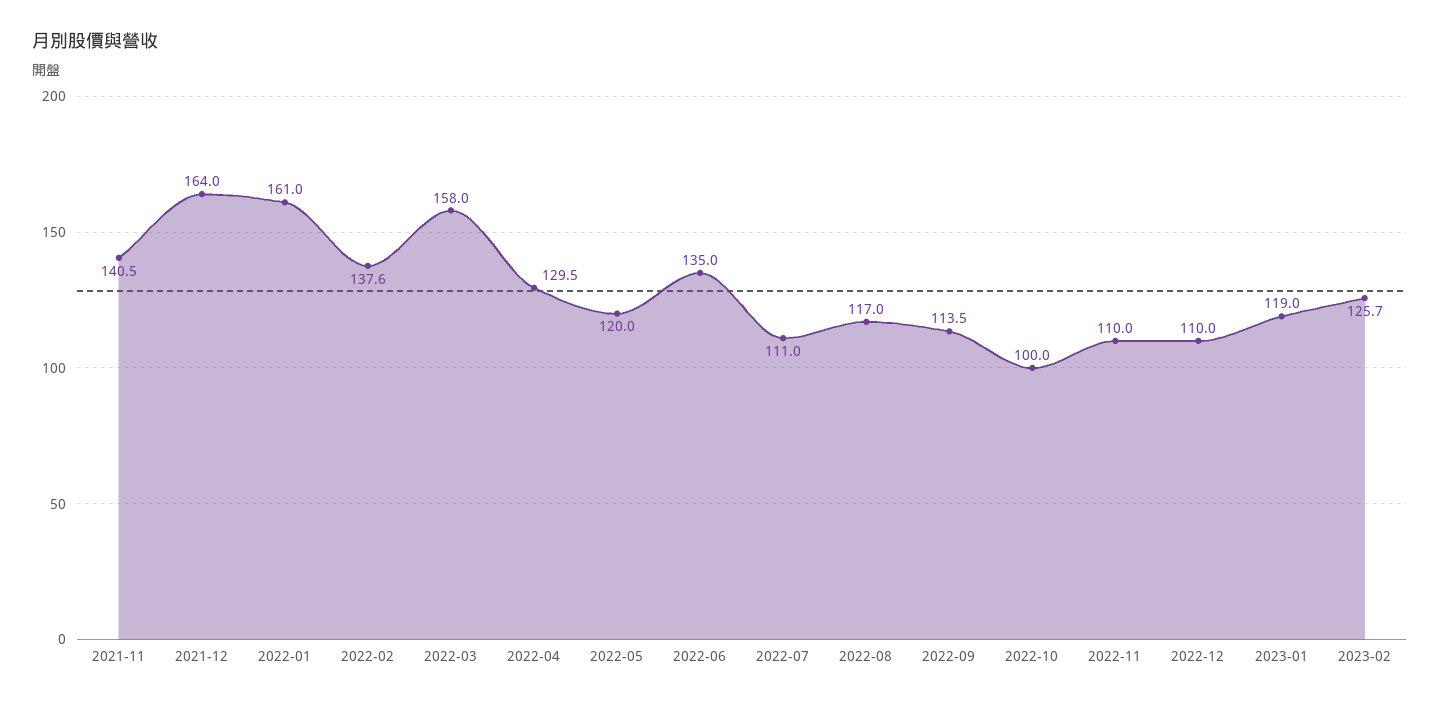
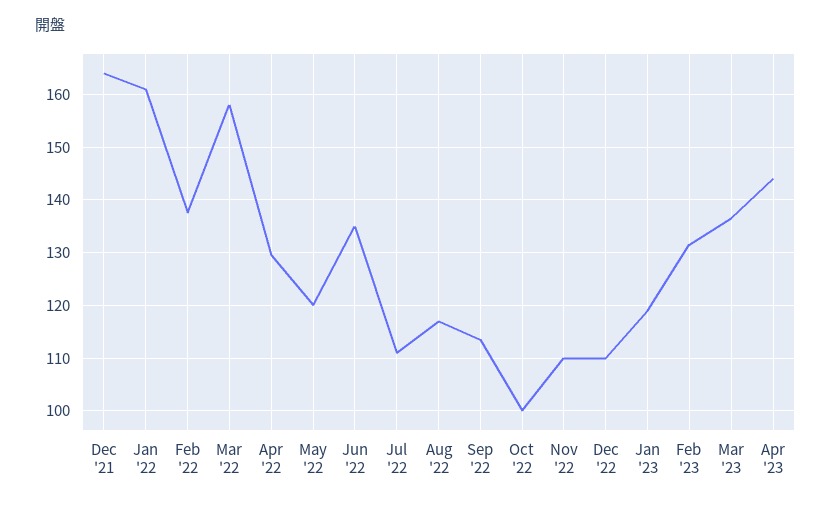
2021-11: 140.5 -> none
2023-02: 125.7 -> 132
Mar '23: none -> 136
Apr '23: none -> 144

